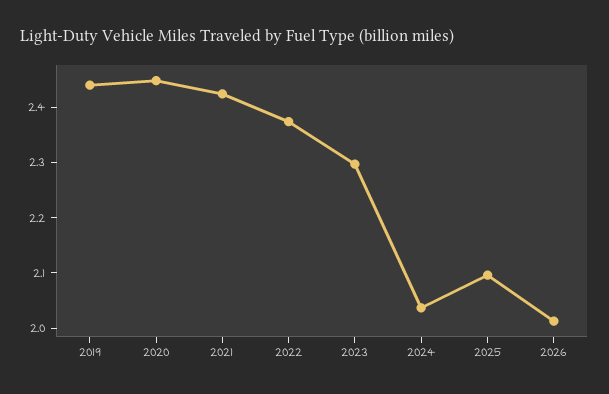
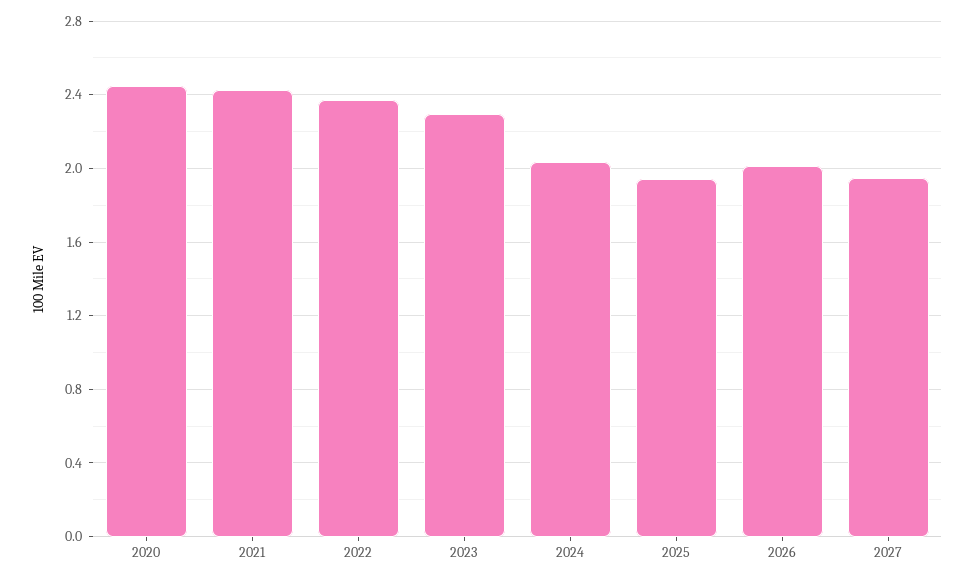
2019: 2.44 -> none
2025: 2.1 -> 1.95
2027: none -> 1.95

